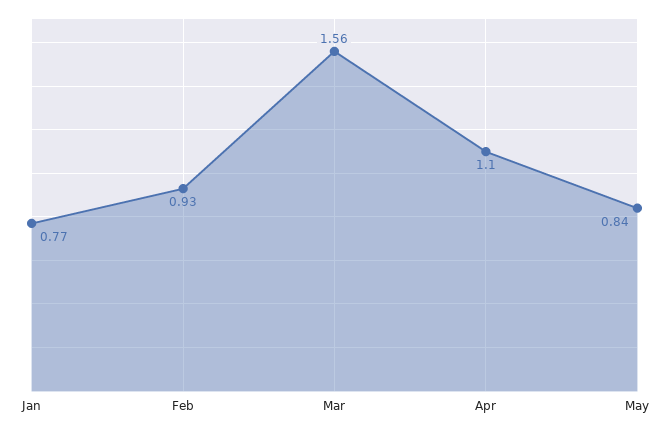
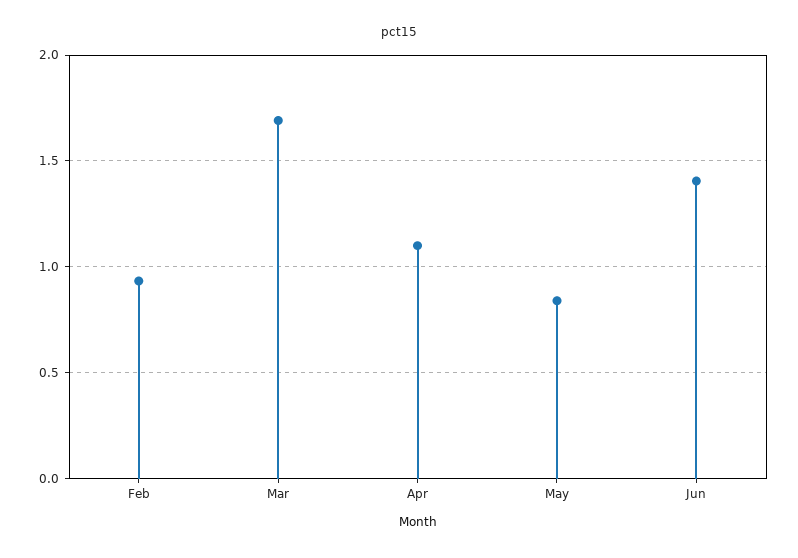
Jan: 0.77 -> none
Mar: 1.56 -> 1.7
Jun: none -> 1.4

